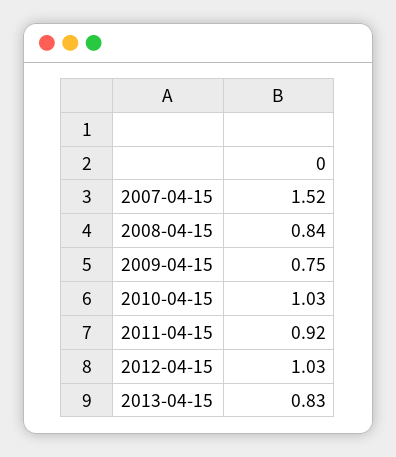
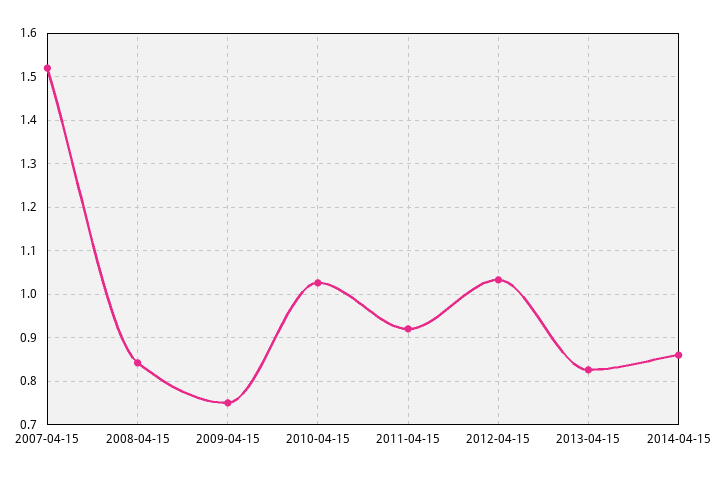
2014-04-15: none -> 0.86

